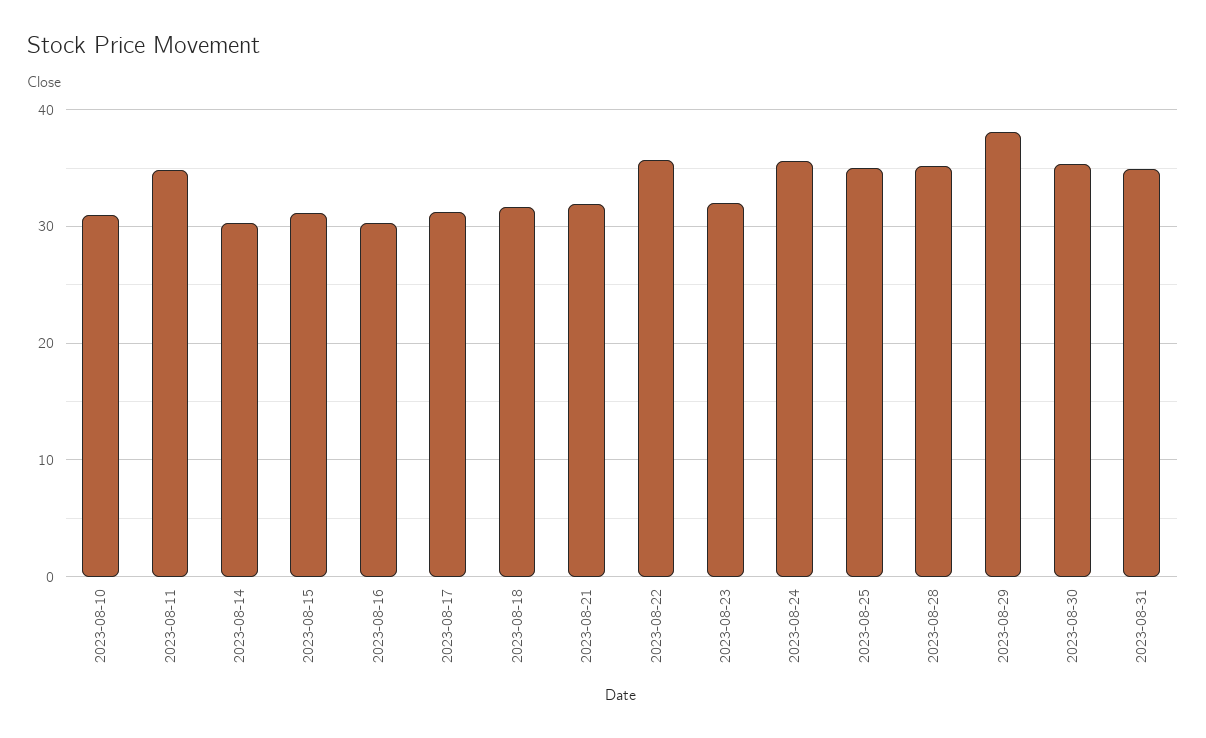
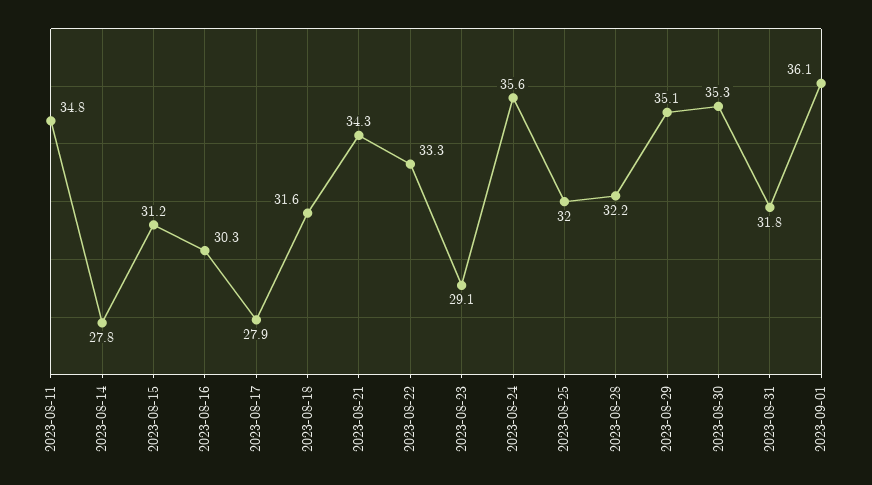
2023-08-10: 31 -> none
2023-08-14: 30 -> 27.8
2023-08-17: 31 -> 27.9
2023-08-21: 32 -> 34.3
2023-08-22: 36 -> 33.3
2023-08-23: 32 -> 29.1
2023-08-25: 35 -> 32
2023-08-28: 35 -> 32.2
2023-08-29: 38 -> 35.1
2023-08-31: 35 -> 31.8
2023-09-01: none -> 36.1

